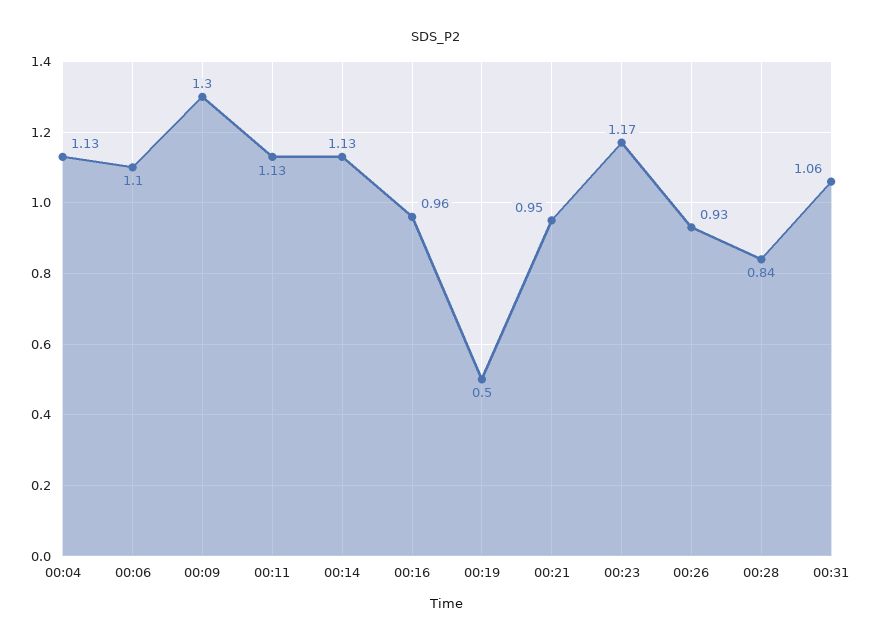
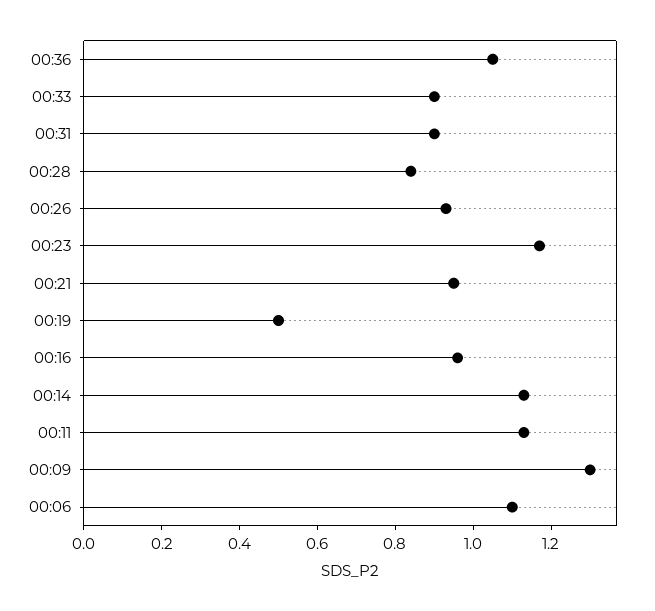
00:04: 1.13 -> none
00:31: 1.06 -> 0.9
00:36: none -> 1.05
00:33: none -> 0.9

